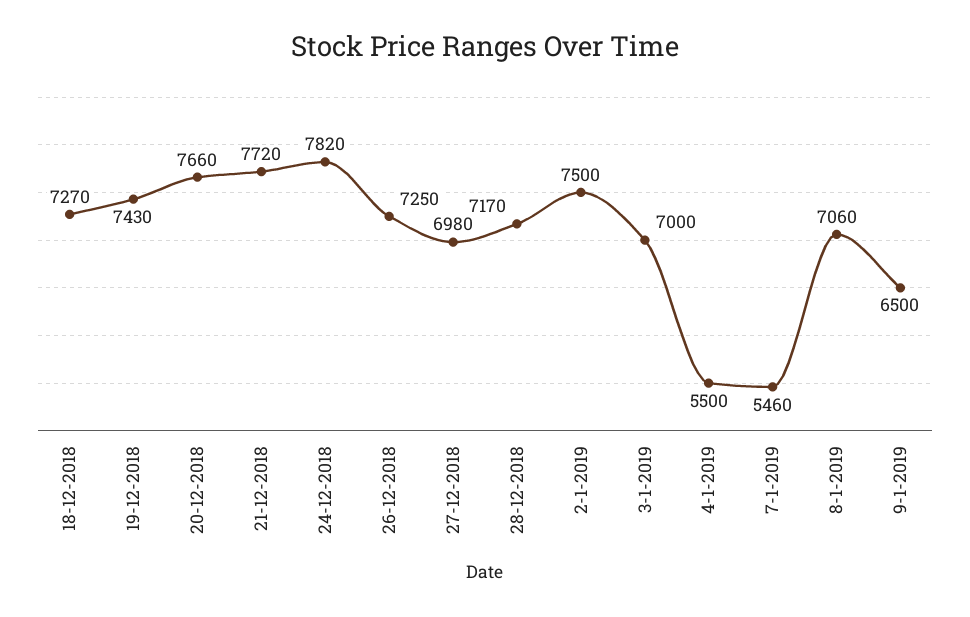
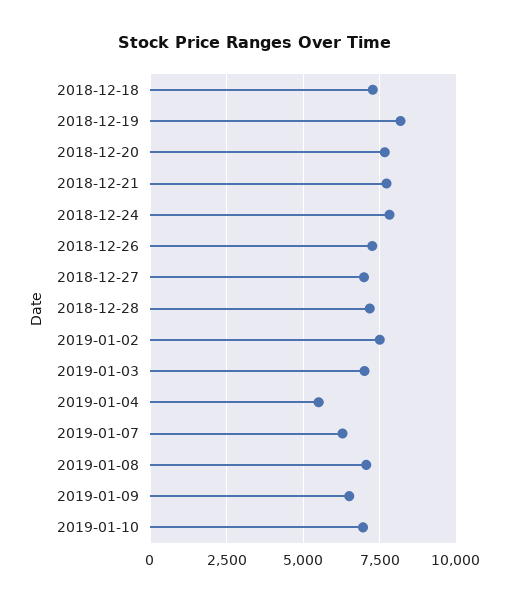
19-12-2018: 7430 -> 8250
7-1-2019: 5460 -> 6250
2019-01-10: none -> 7000

